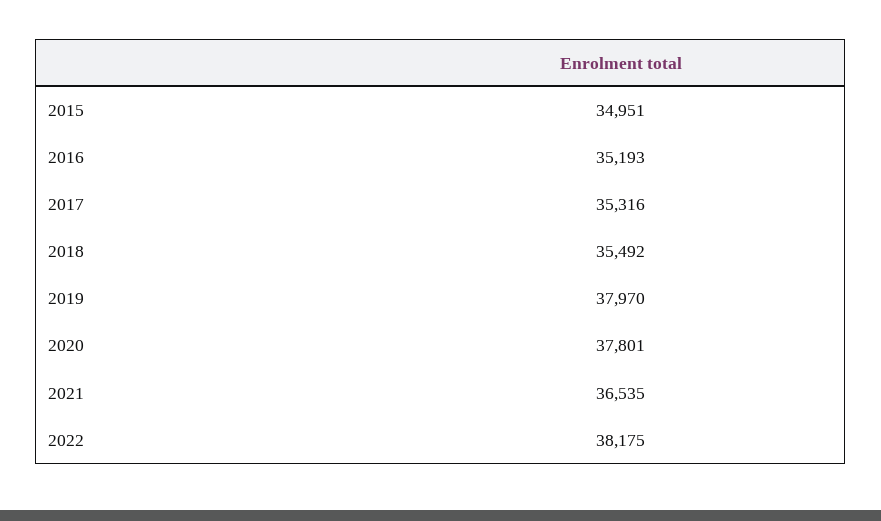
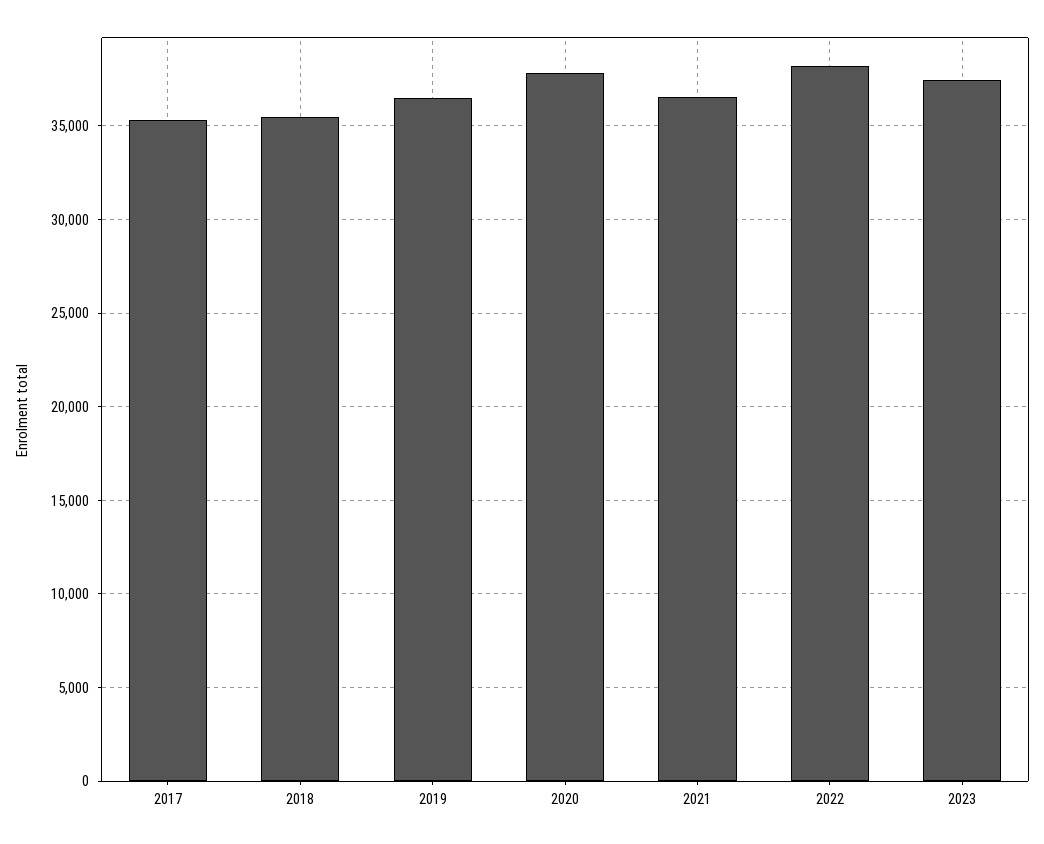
2015: 34951 -> none
2016: 35193 -> none
2019: 37970 -> 36500
2023: none -> 37500

